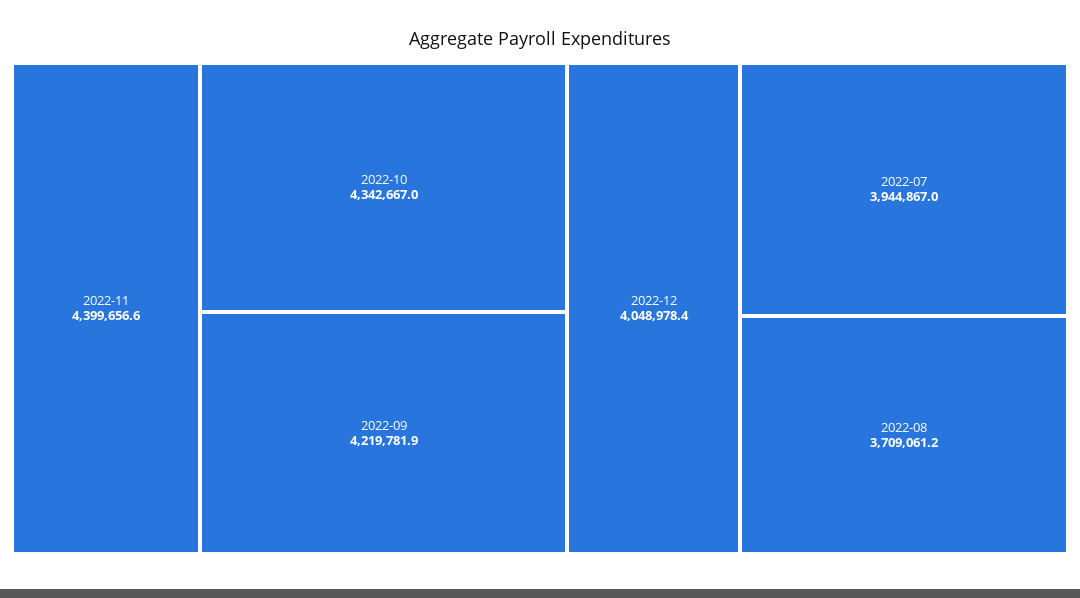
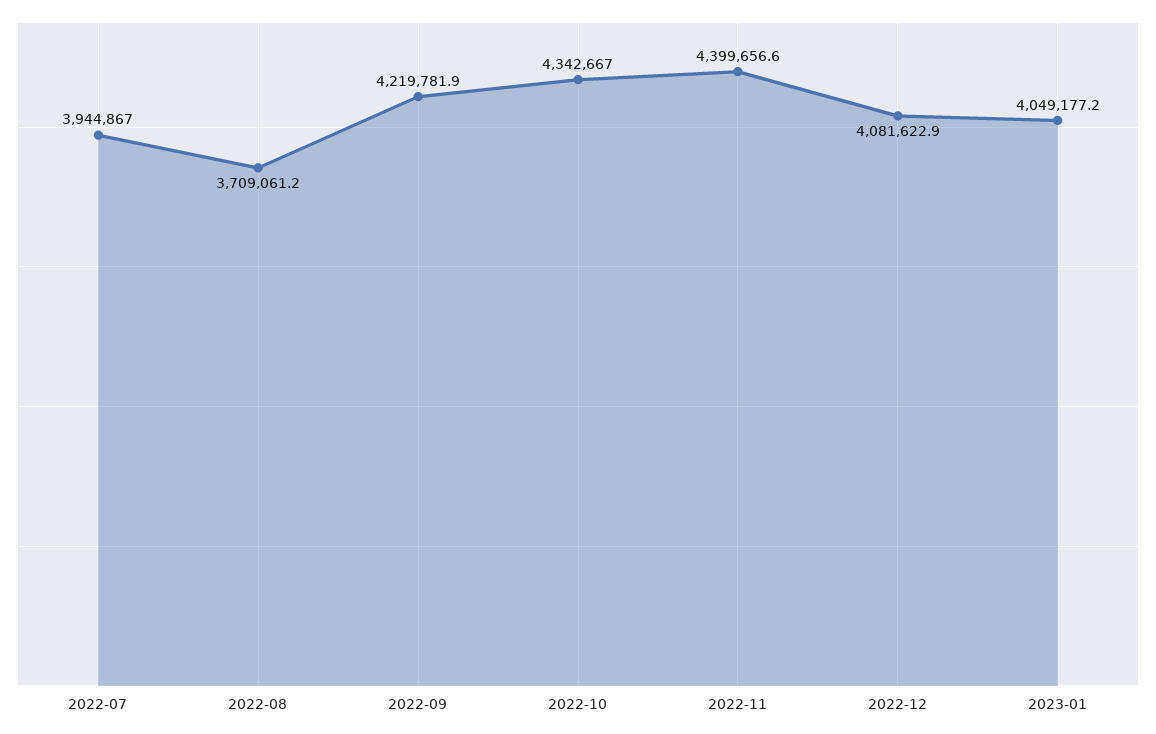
2022-12: 4048978.4 -> 4081622.9
2023-01: none -> 4049177.2

